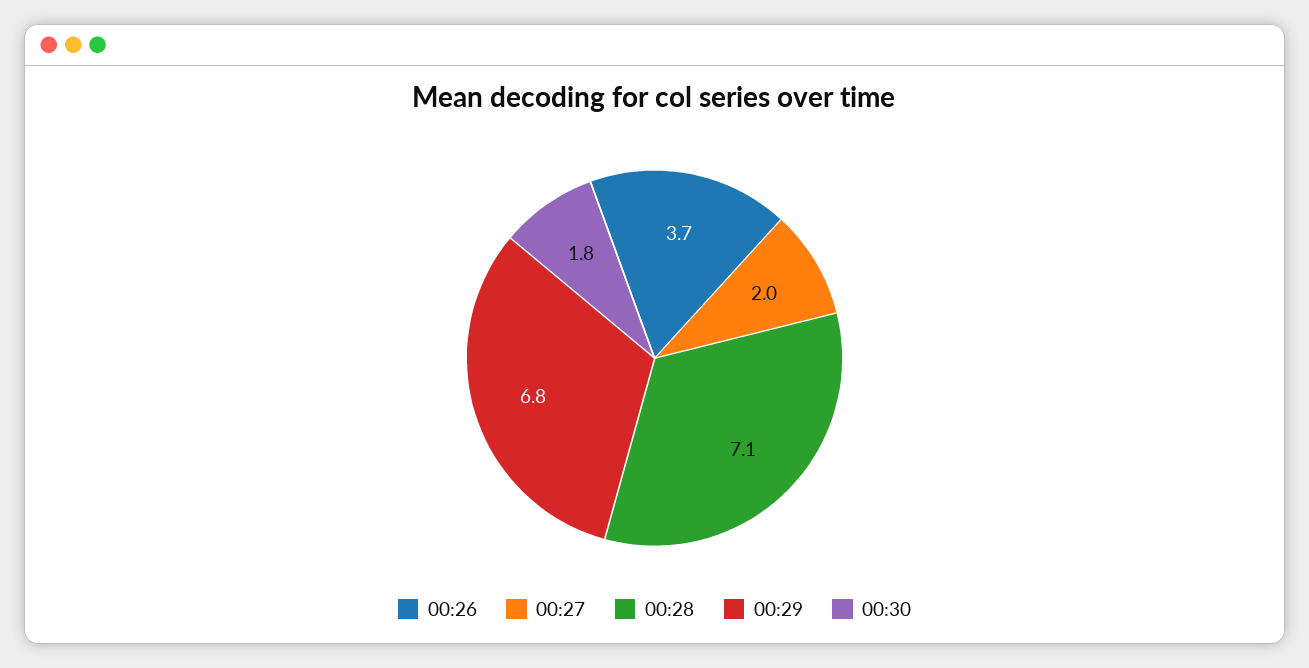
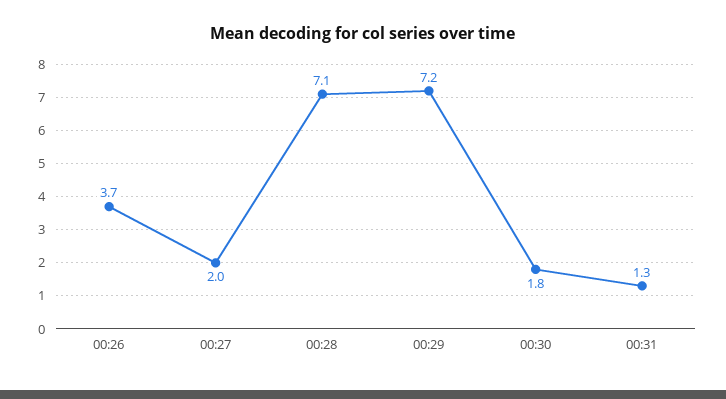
00:29: 6.8 -> 7.2
00:31: none -> 1.3

